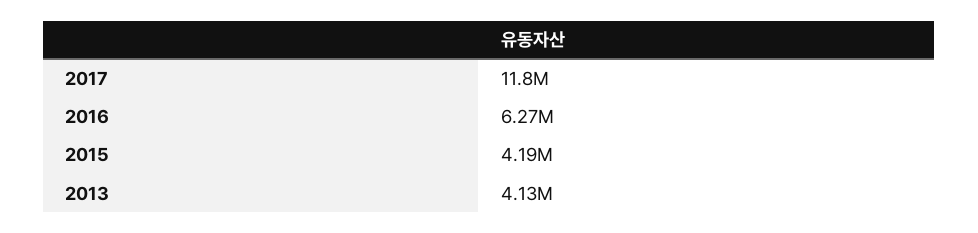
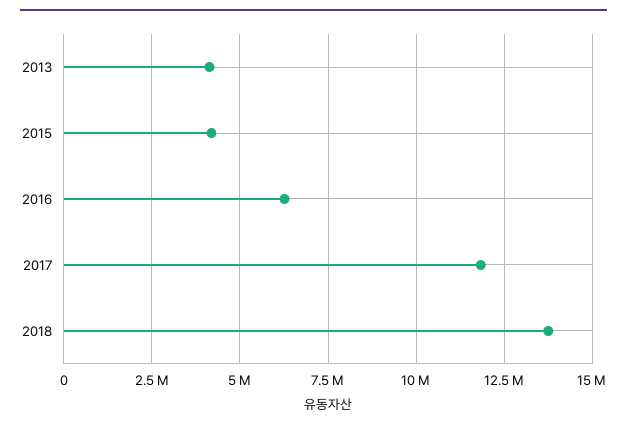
2018: none -> 13750000

